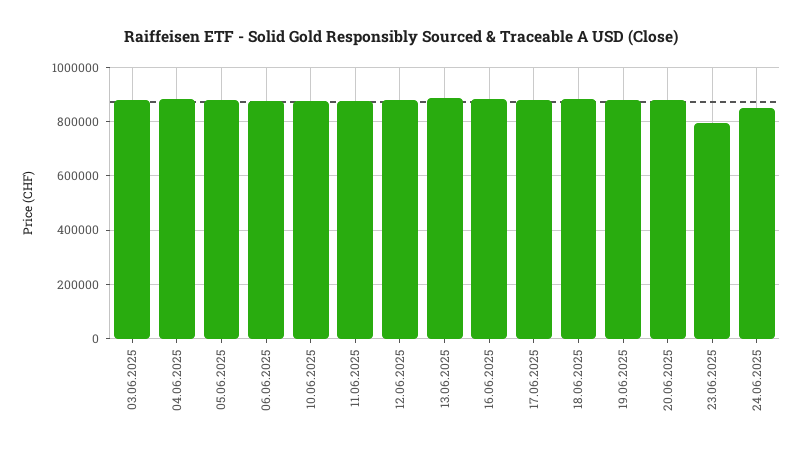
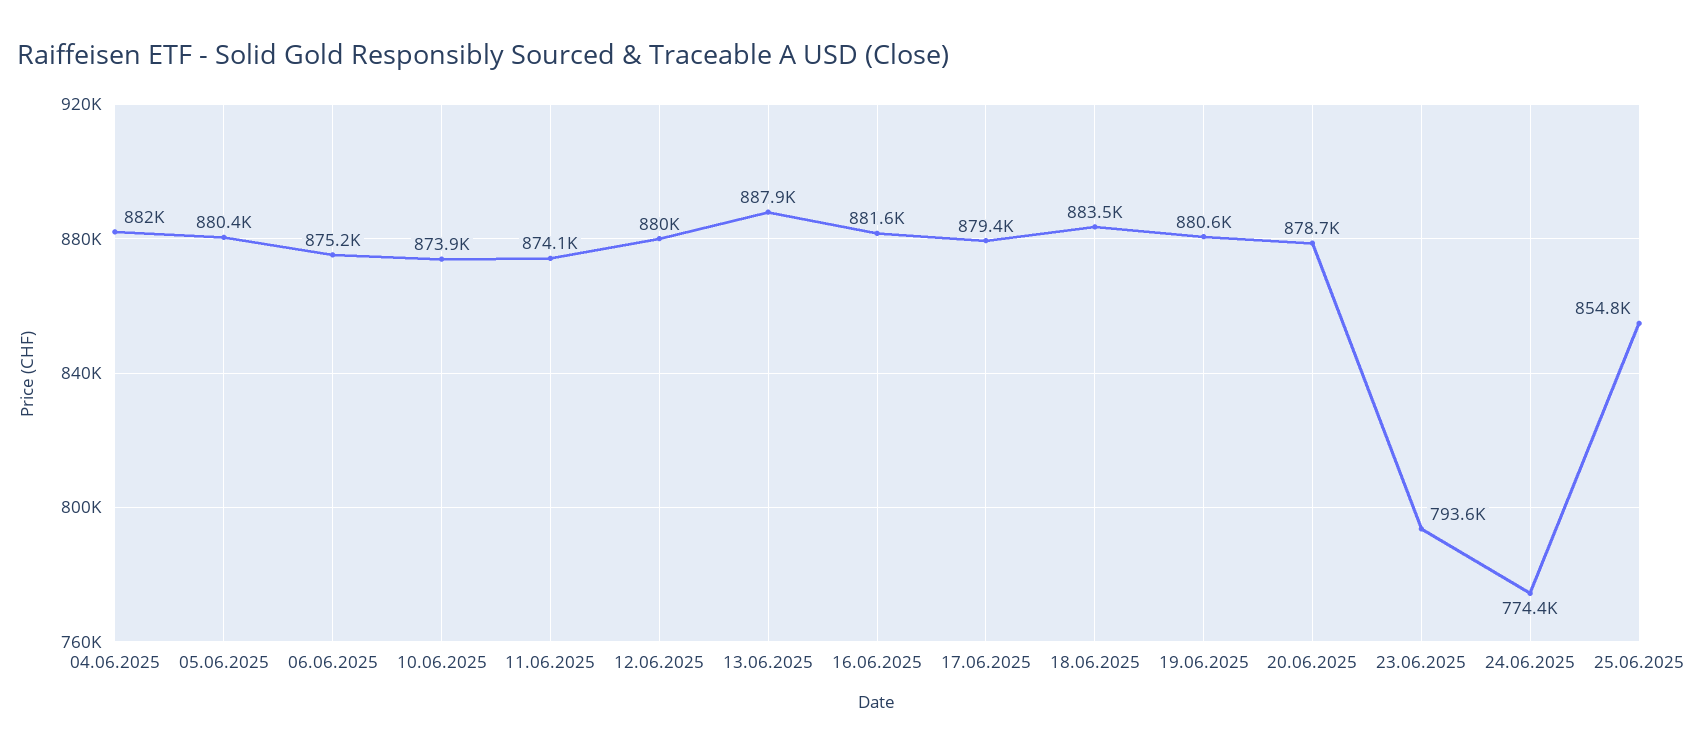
03.06.2025: 875000 -> none
24.06.2025: 850000 -> 774400
25.06.2025: none -> 854800

